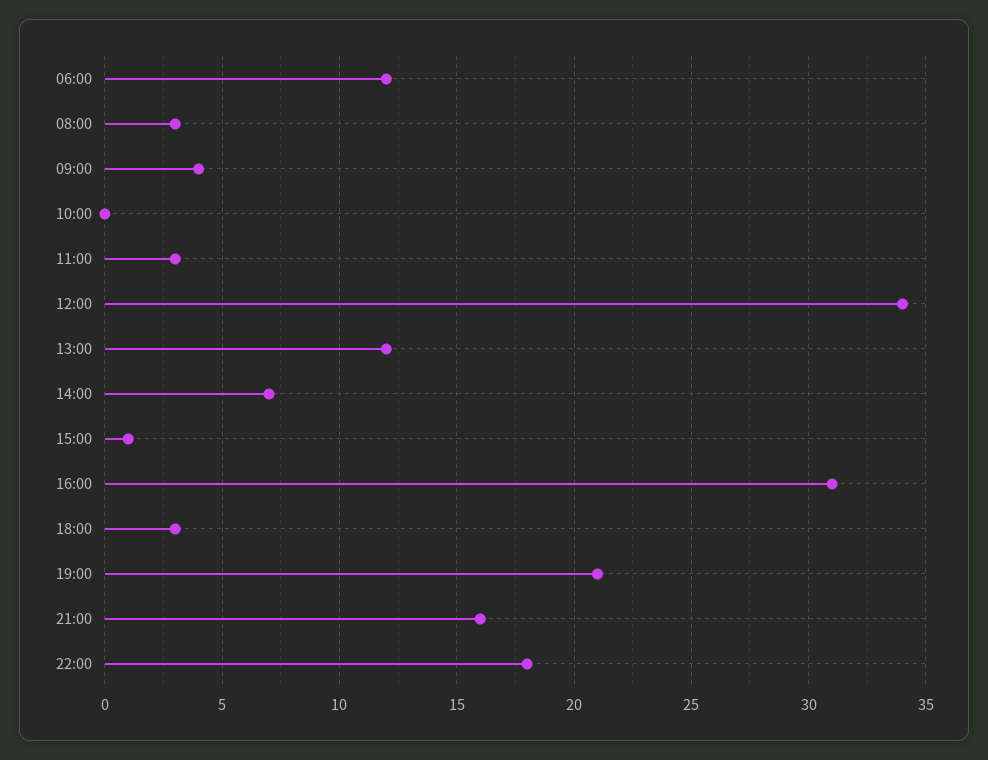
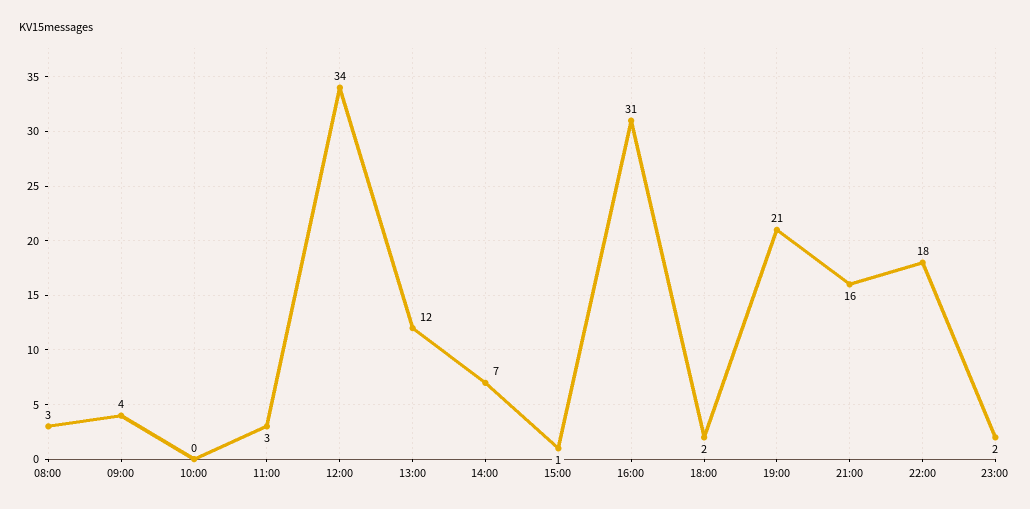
06:00: 12 -> none
18:00: 3 -> 2
23:00: none -> 2

